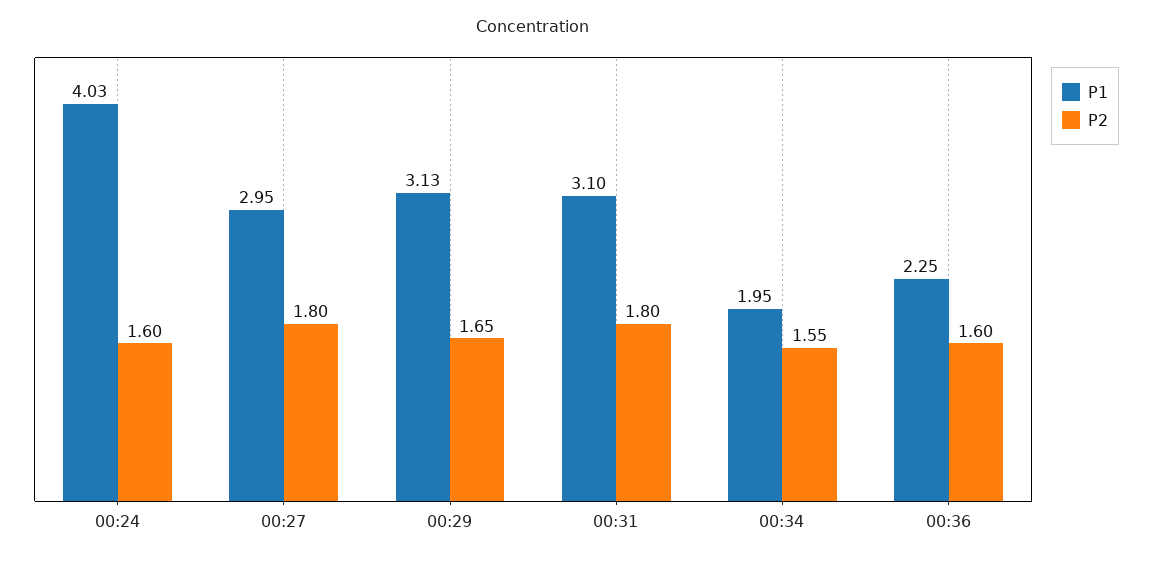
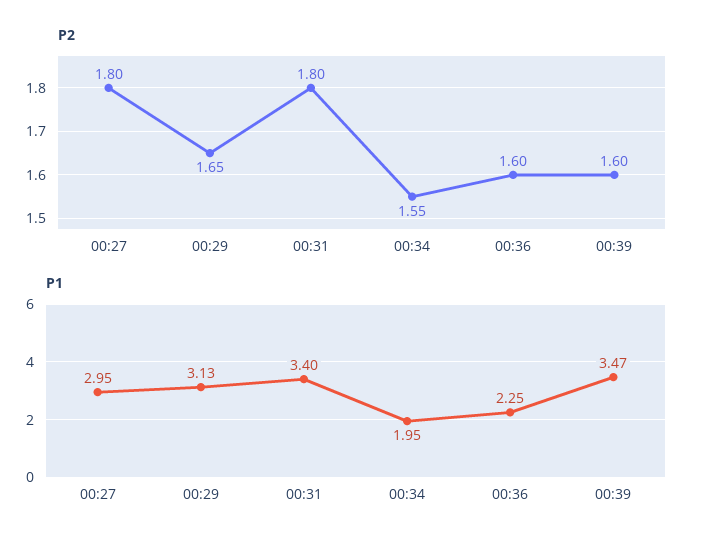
P1, 00:24: 4.03 -> none
P2, 00:24: 1.6 -> none
P1, 00:31: 3.1 -> 3.4
P2, 00:39: none -> 1.6
P1, 00:39: none -> 3.47

